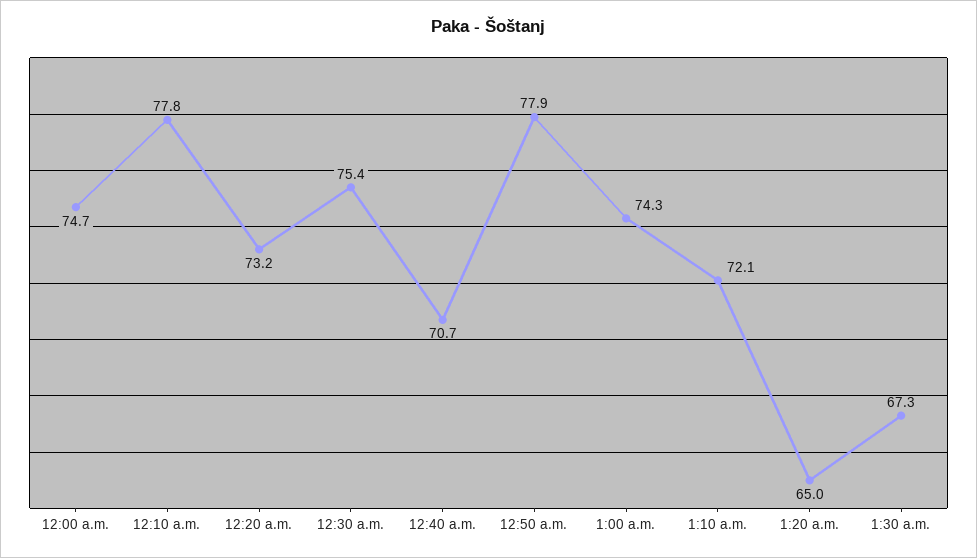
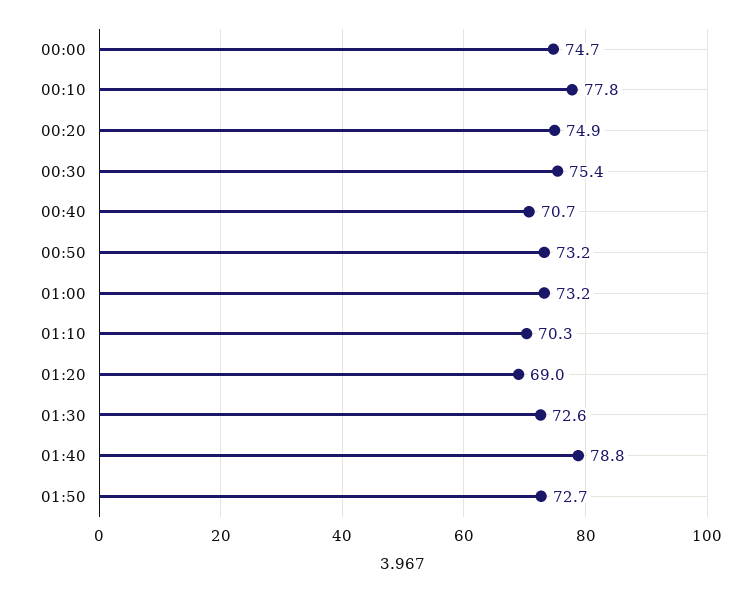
12:20 a.m.: 73.2 -> 74.9
12:50 a.m.: 77.9 -> 73.2
1:00 a.m.: 74.3 -> 73.2
1:10 a.m.: 72.1 -> 70.3
1:20 a.m.: 65 -> 69
1:30 a.m.: 67.3 -> 72.6
01:40: none -> 78.8
01:50: none -> 72.7

